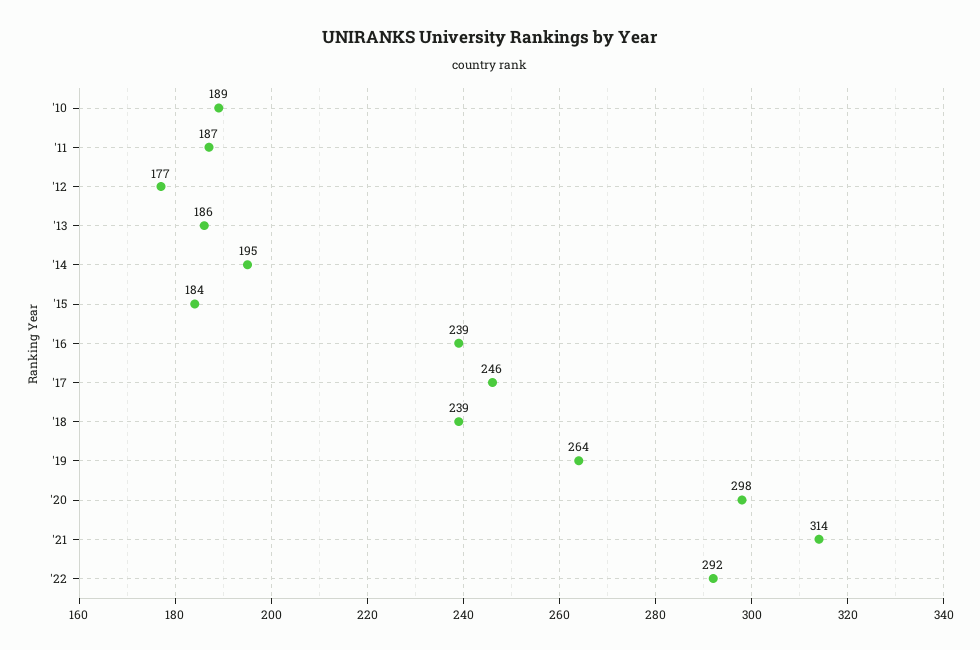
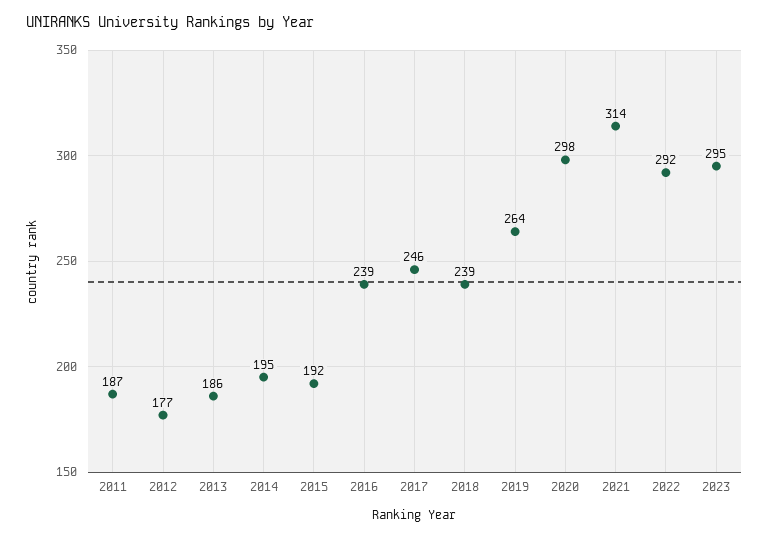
'10: 189 -> none
'15: 184 -> 192
2023: none -> 295

